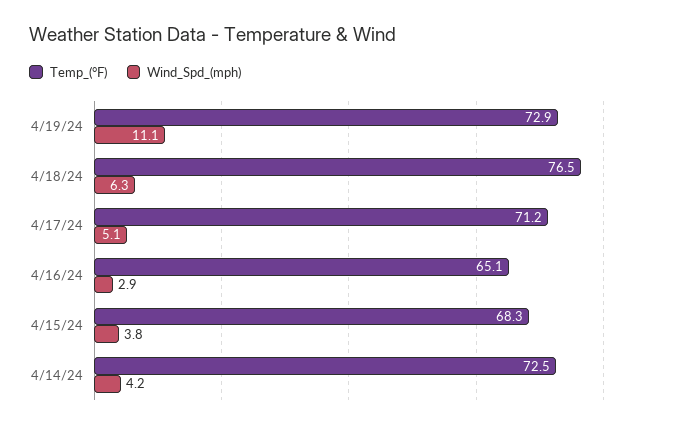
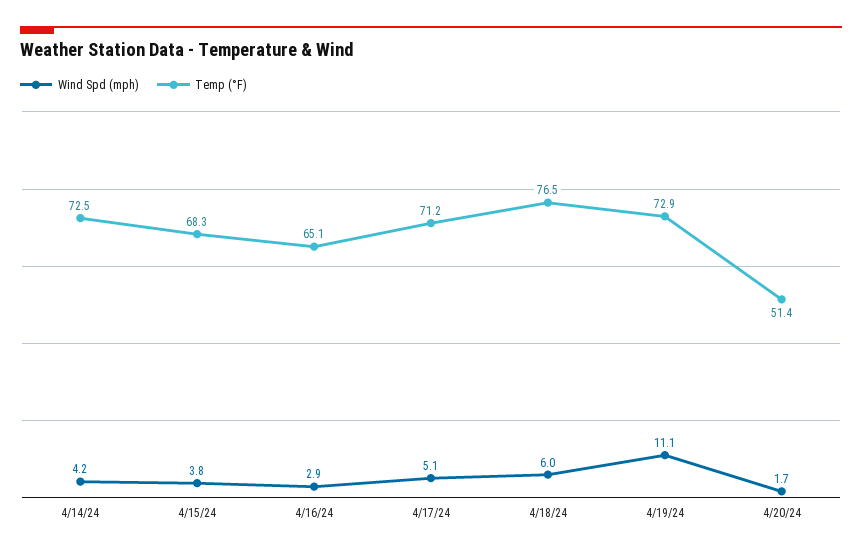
Wind_Spd_(mph), 4/18/24: 6.3 -> 6
Wind_Spd_(mph), 4/20/24: none -> 1.7
Temp_(°F), 4/20/24: none -> 51.4

